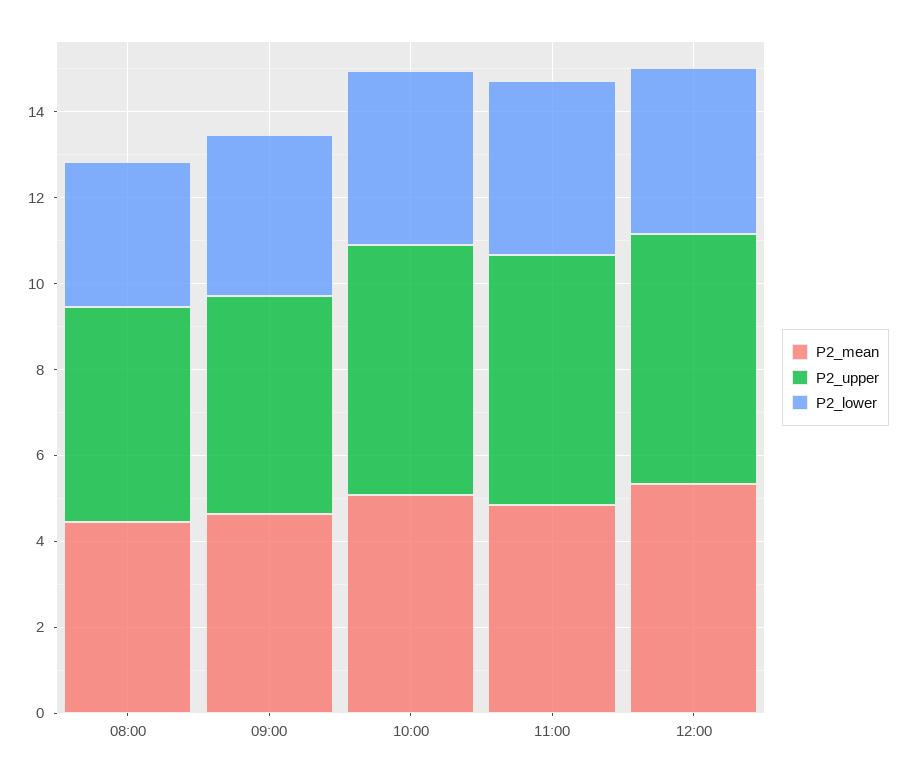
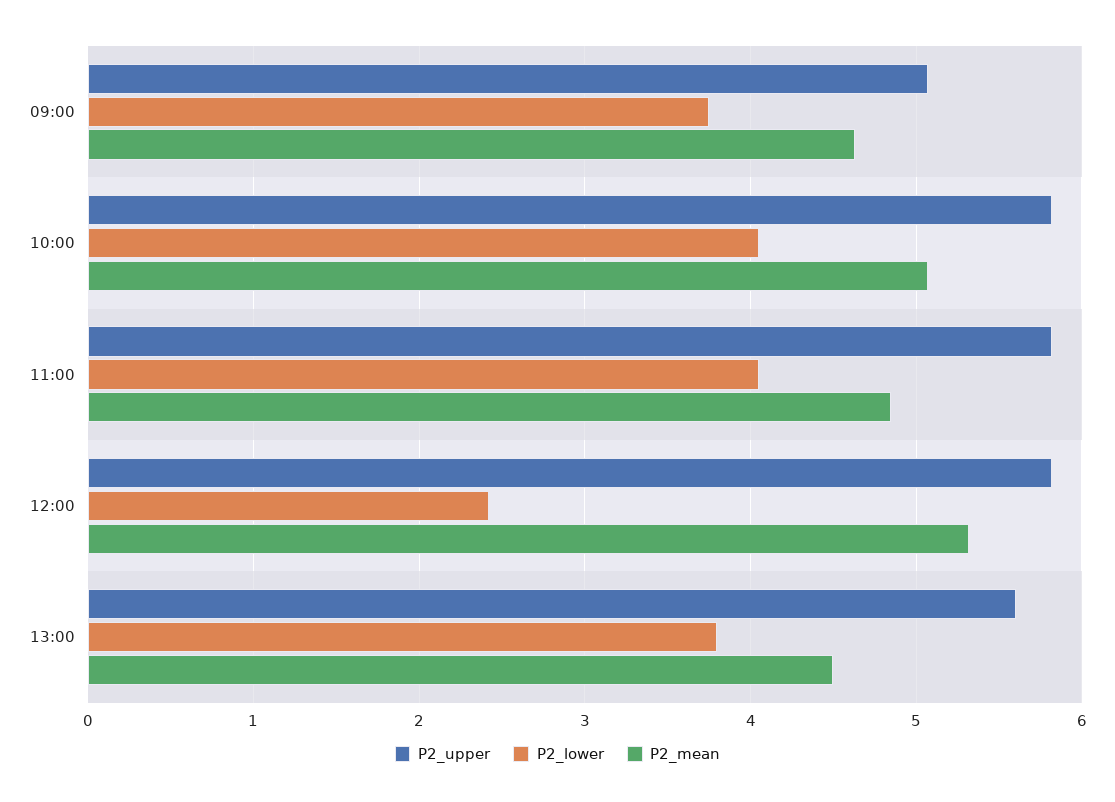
P2_mean, 08:00: 4.5 -> none
P2_upper, 08:00: 5 -> none
P2_lower, 08:00: 3.5 -> none
P2_lower, 12:00: 4 -> 2.4
P2_upper, 13:00: none -> 5.6
P2_lower, 13:00: none -> 3.8
P2_mean, 13:00: none -> 4.5

